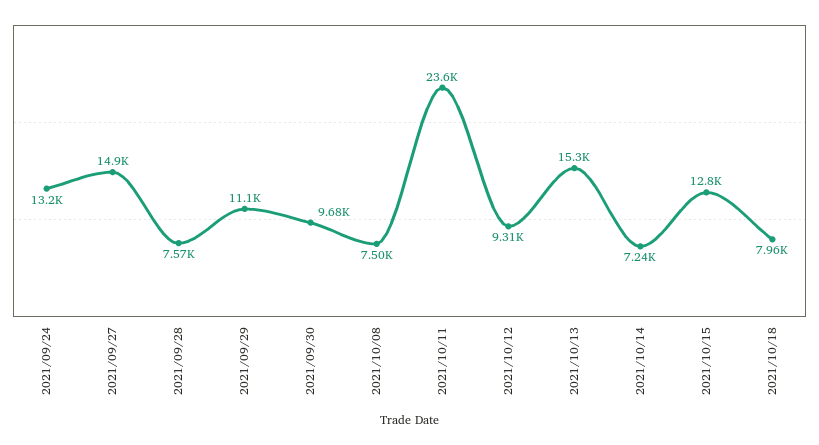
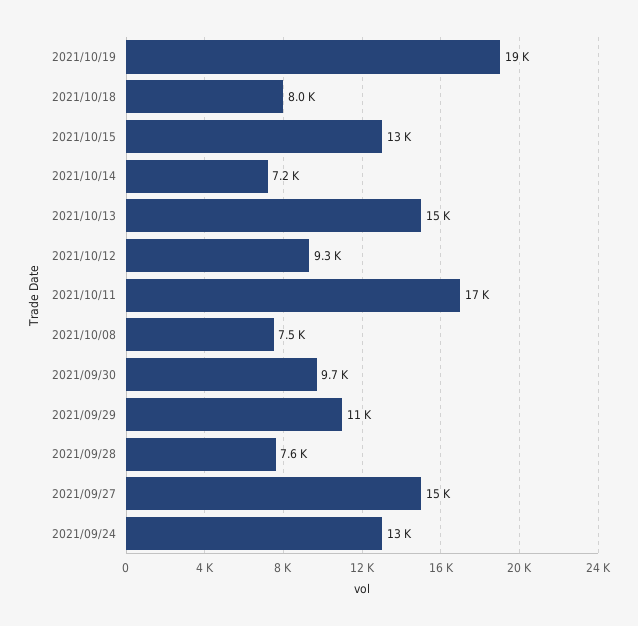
2021/10/11: 23600 -> 17000
2021/10/19: none -> 19000

